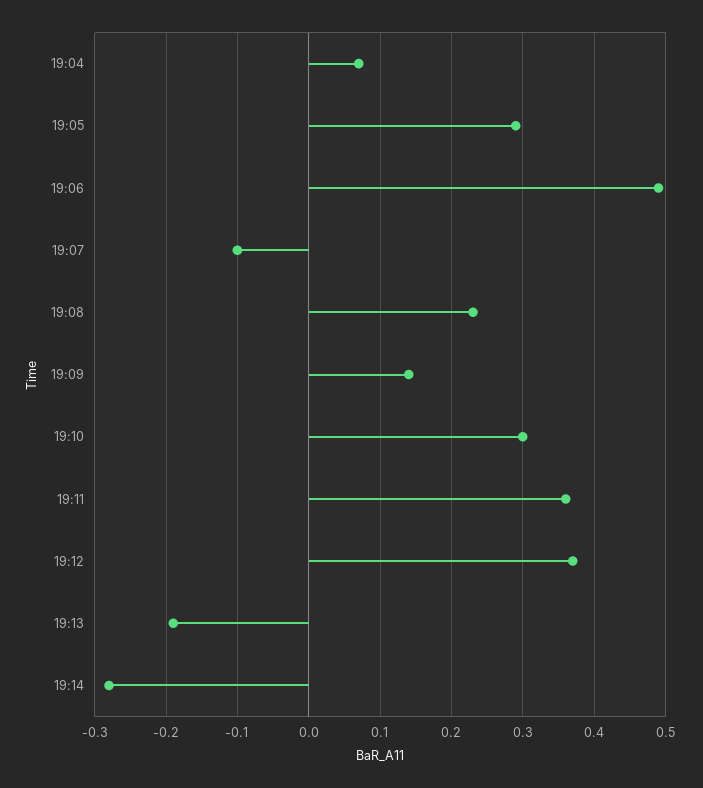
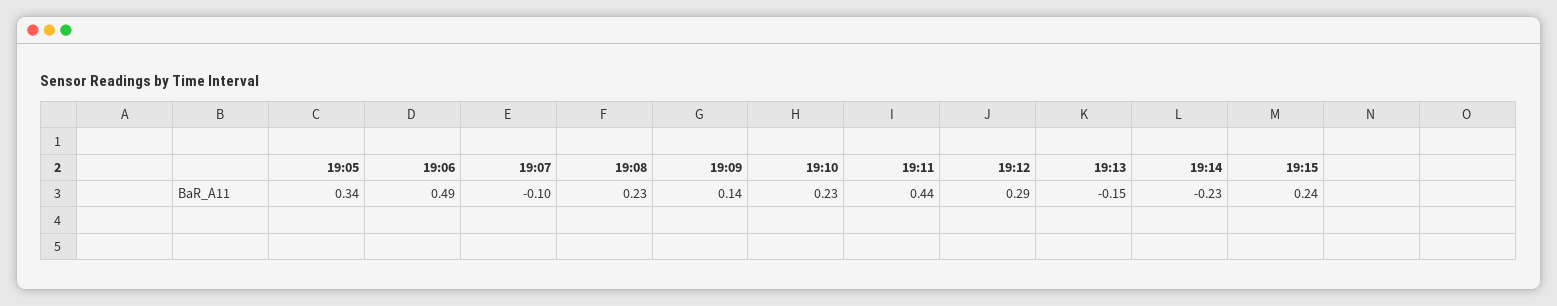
19:04: 0.07 -> none
19:05: 0.29 -> 0.34
19:10: 0.3 -> 0.23
19:11: 0.36 -> 0.44
19:12: 0.37 -> 0.29
19:13: -0.19 -> -0.15
19:14: -0.28 -> -0.23
19:15: none -> 0.24

